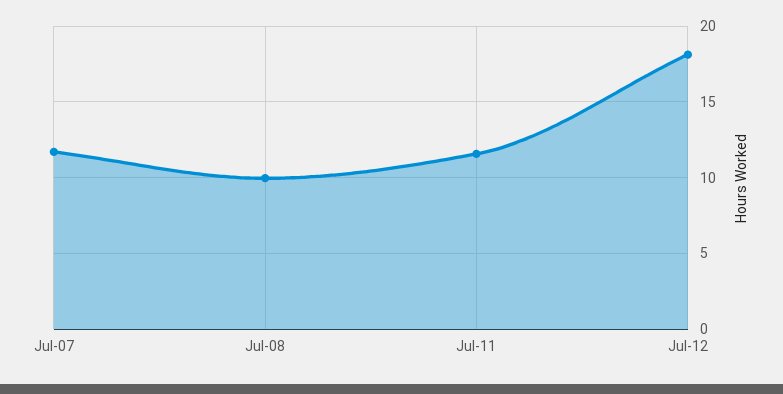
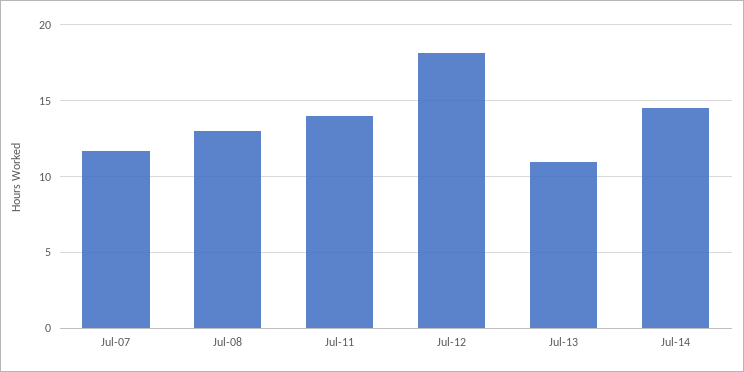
Jul-08: 10 -> 13
Jul-11: 11.5 -> 14
Jul-13: none -> 11
Jul-14: none -> 14.5

